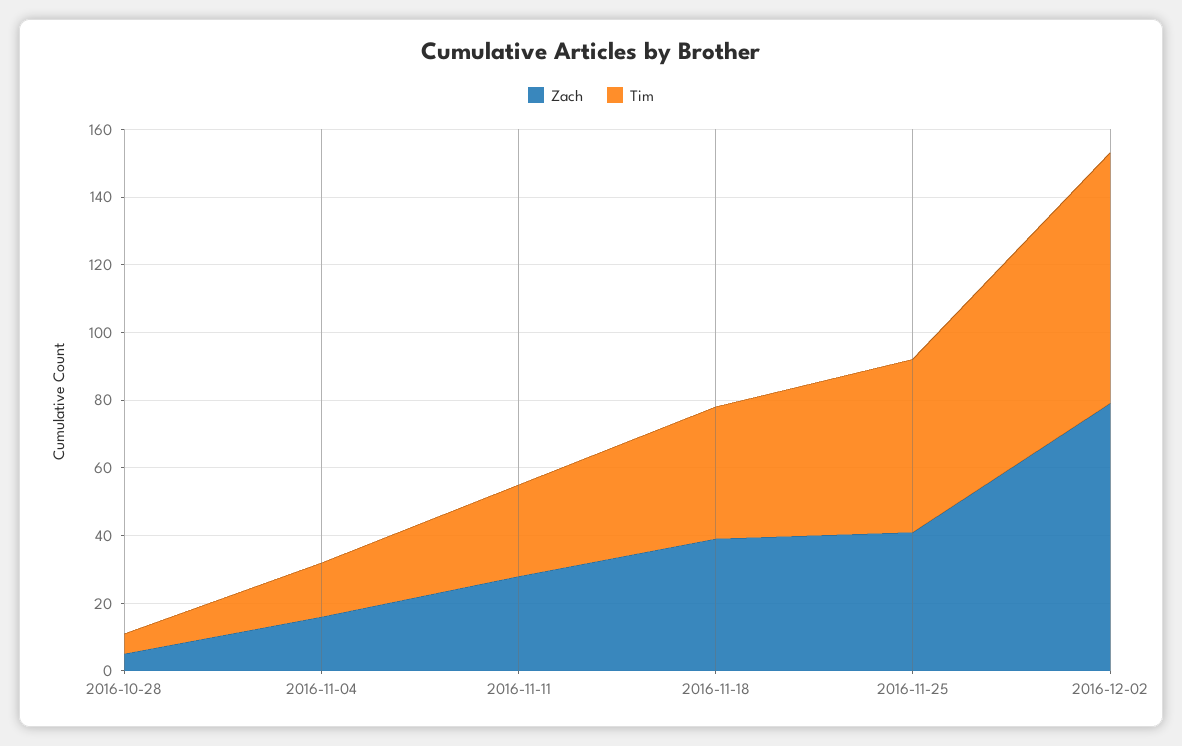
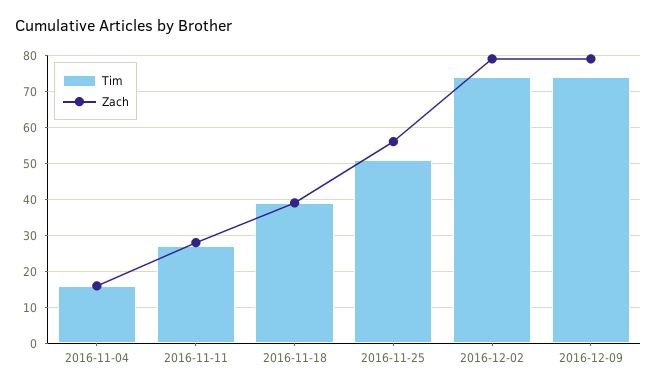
Zach, 2016-10-28: 5 -> none
Tim, 2016-10-28: 5 -> none
Zach, 2016-11-25: 40 -> 55
Tim, 2016-12-09: none -> 75
Zach, 2016-12-09: none -> 80

